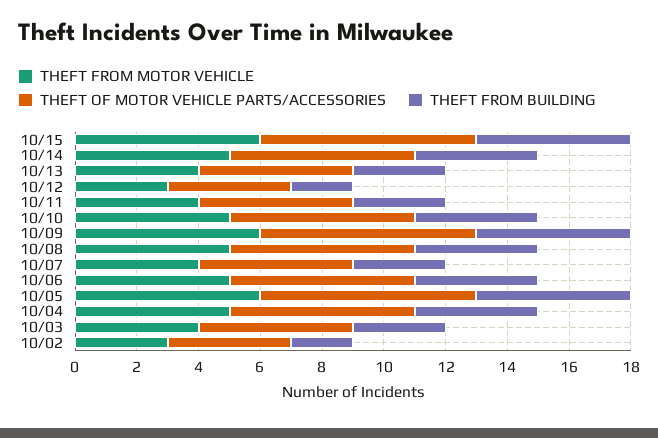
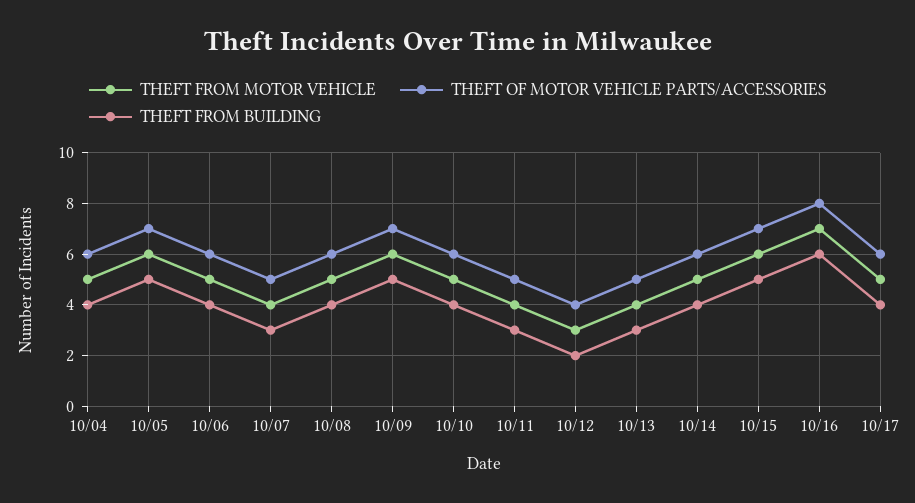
THEFT FROM MOTOR VEHICLE, 10/03: 4 -> none
THEFT OF MOTOR VEHICLE PARTS/ACCESSORIES, 10/03: 5 -> none
THEFT FROM BUILDING, 10/03: 3 -> none
THEFT FROM MOTOR VEHICLE, 10/02: 3 -> none
THEFT OF MOTOR VEHICLE PARTS/ACCESSORIES, 10/02: 4 -> none
THEFT FROM BUILDING, 10/02: 2 -> none
THEFT FROM MOTOR VEHICLE, 10/16: none -> 7
THEFT OF MOTOR VEHICLE PARTS/ACCESSORIES, 10/16: none -> 8
THEFT FROM BUILDING, 10/16: none -> 6
THEFT FROM MOTOR VEHICLE, 10/17: none -> 5
THEFT OF MOTOR VEHICLE PARTS/ACCESSORIES, 10/17: none -> 6
THEFT FROM BUILDING, 10/17: none -> 4

